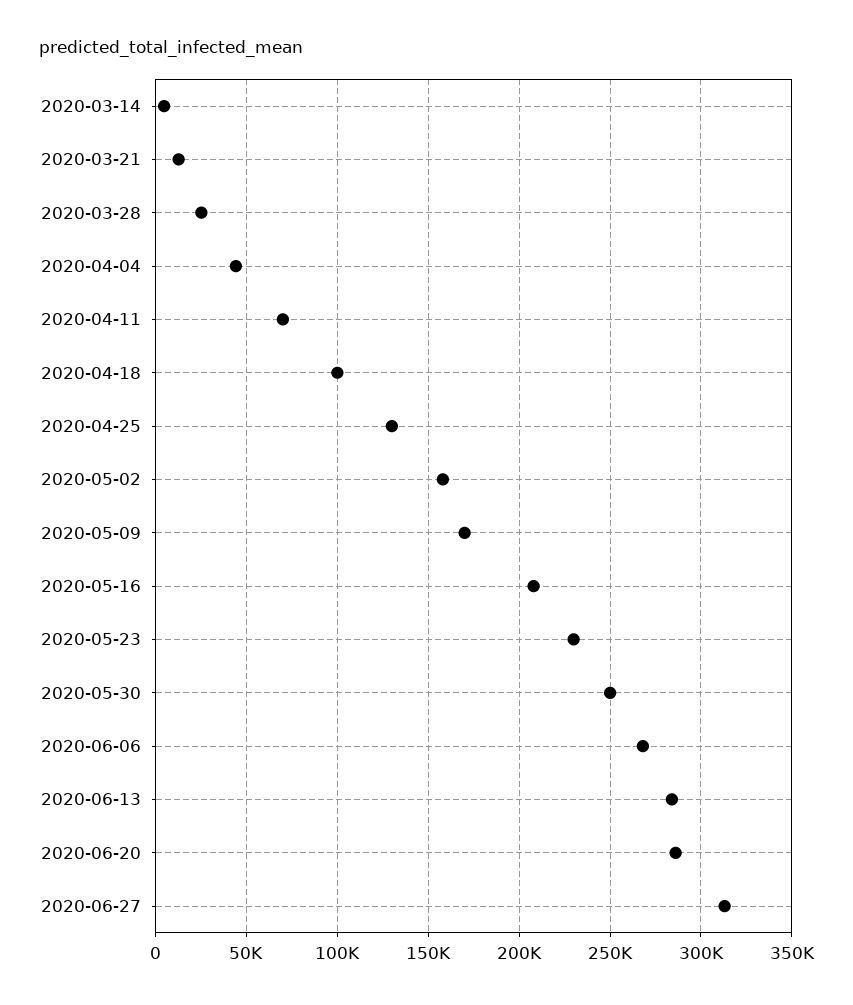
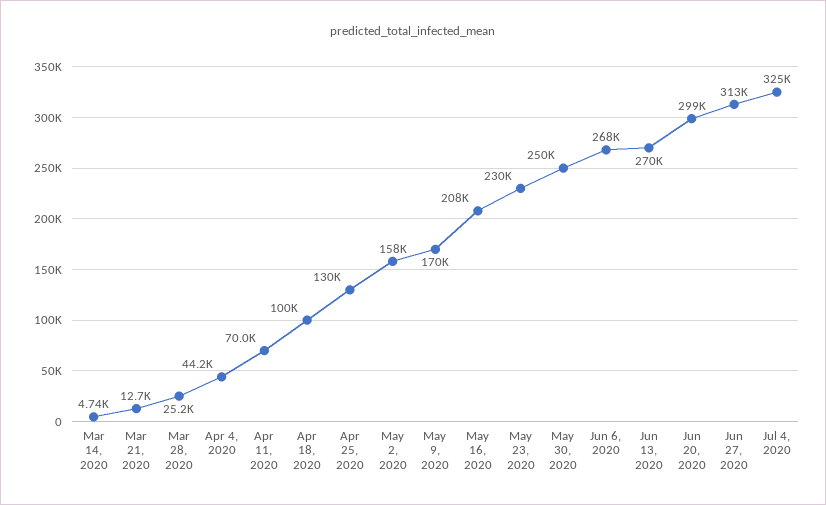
2020-06-13: 285000 -> 270000
2020-06-20: 285000 -> 299000
Jul 4, 2020: none -> 325000

